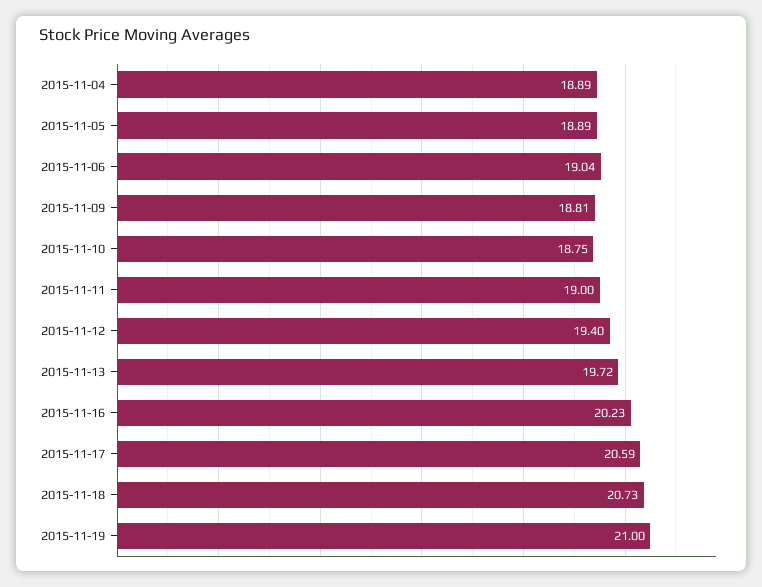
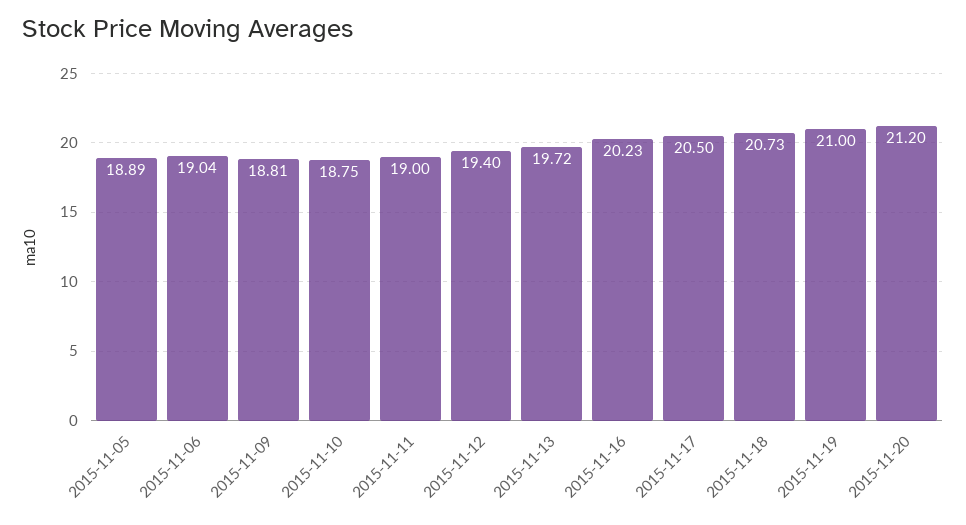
2015-11-04: 18.89 -> none
2015-11-17: 20.59 -> 20.5
2015-11-20: none -> 21.2

